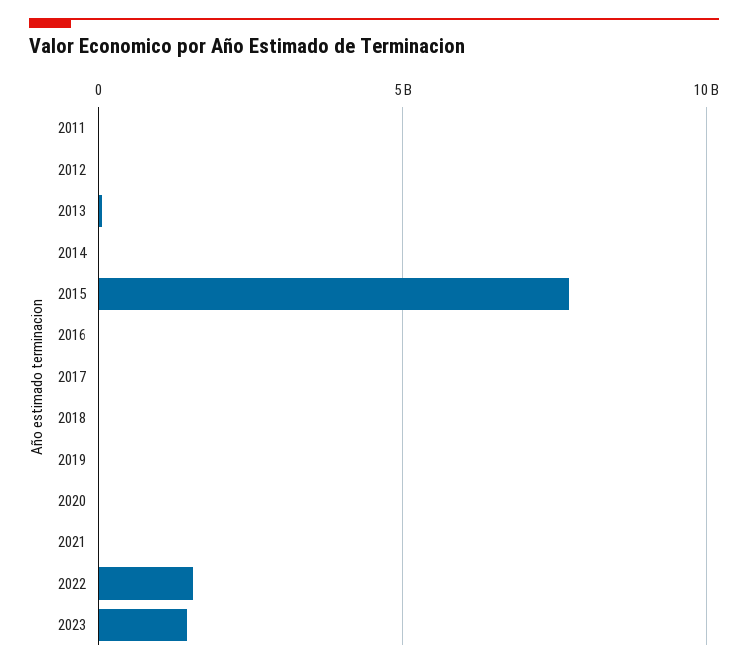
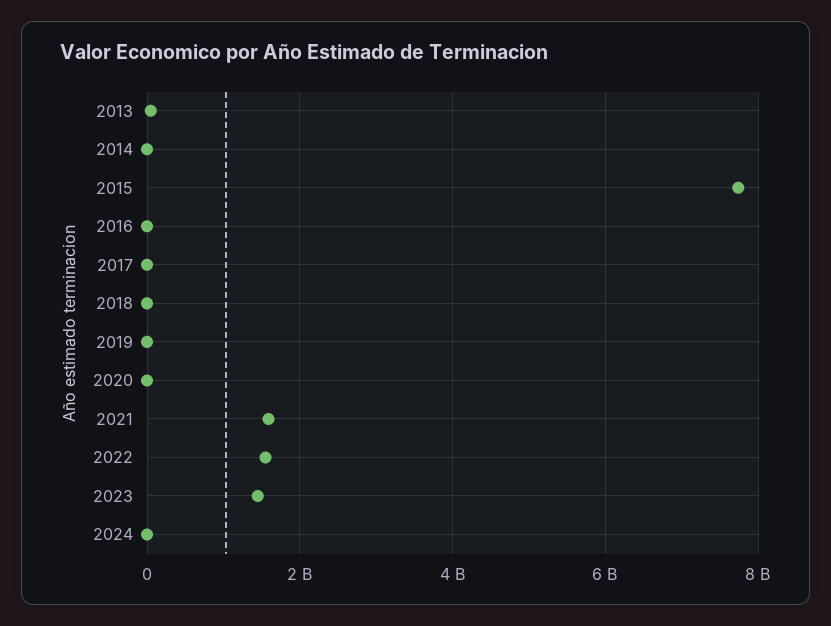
2011: 0 -> none
2012: 0 -> none
2021: 0 -> 1600000000
2024: none -> 0

